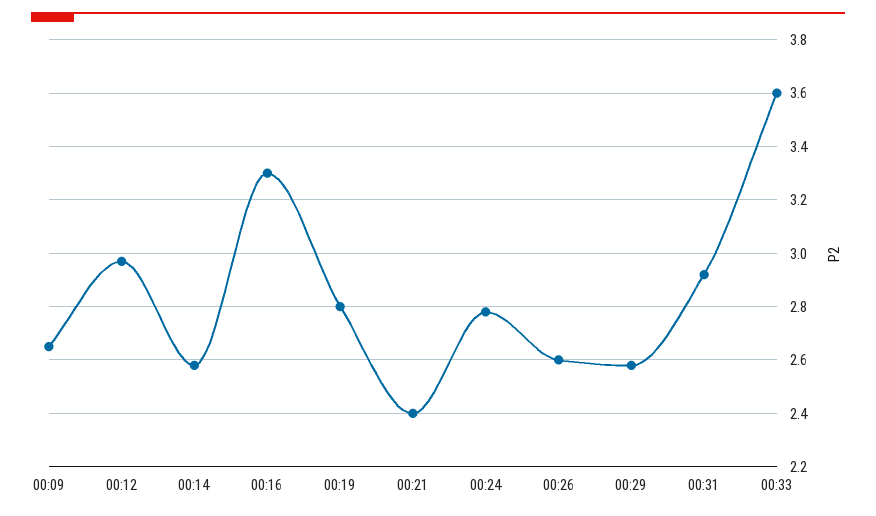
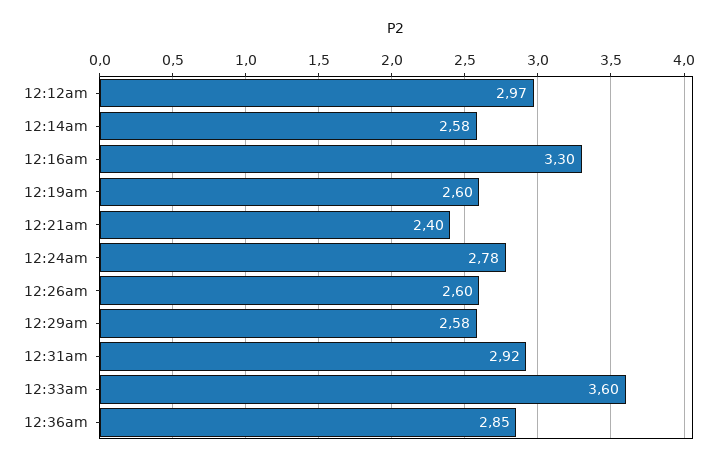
00:09: 2.65 -> none
00:19: 2.8 -> 2.6
12:36am: none -> 2.85

